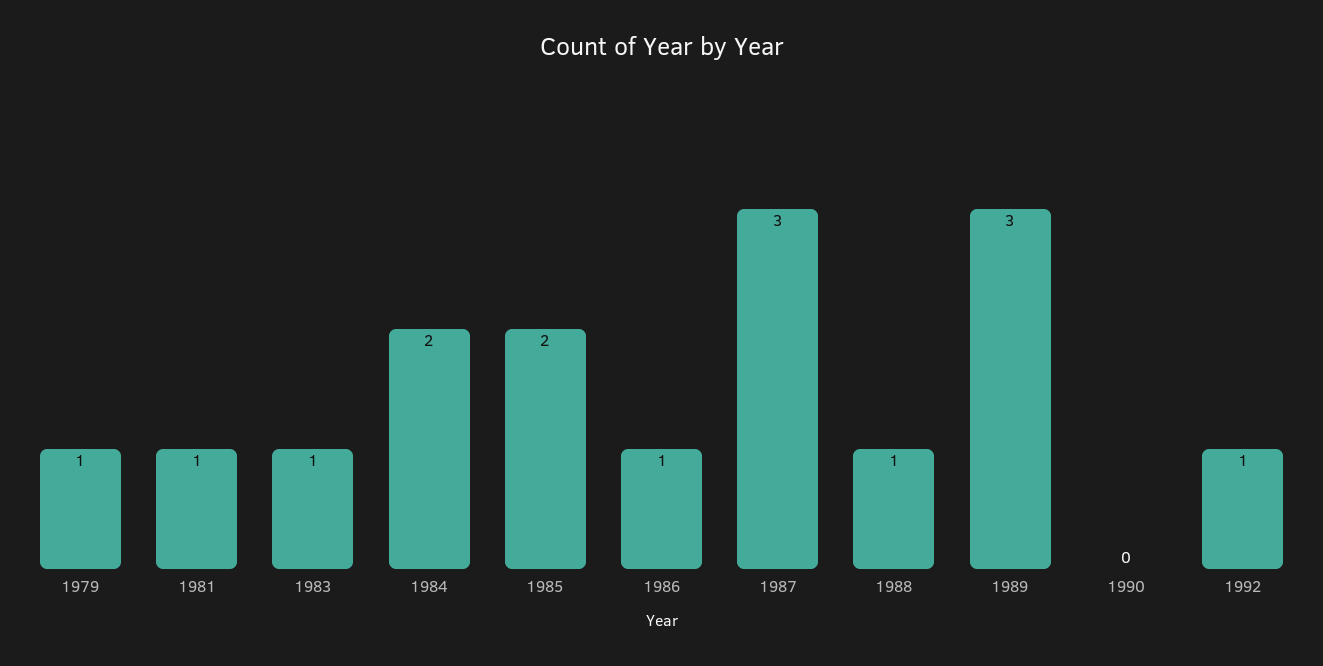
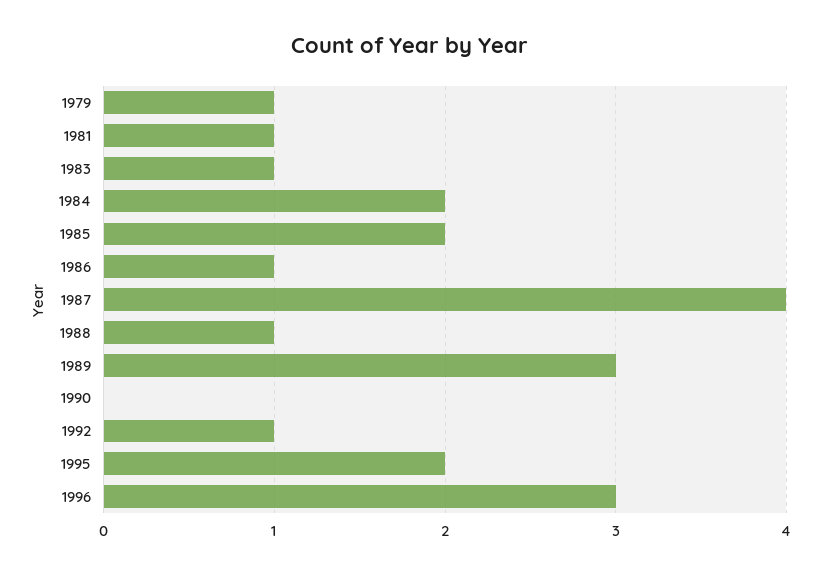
1987: 3 -> 4
1995: none -> 2
1996: none -> 3

